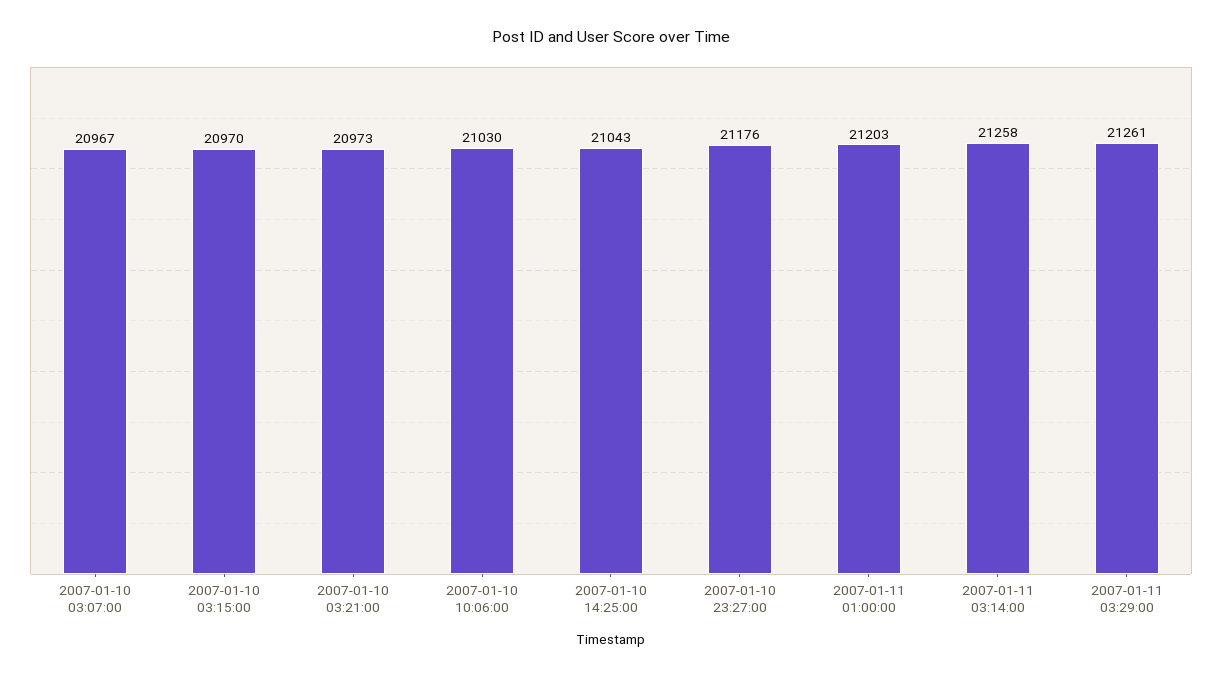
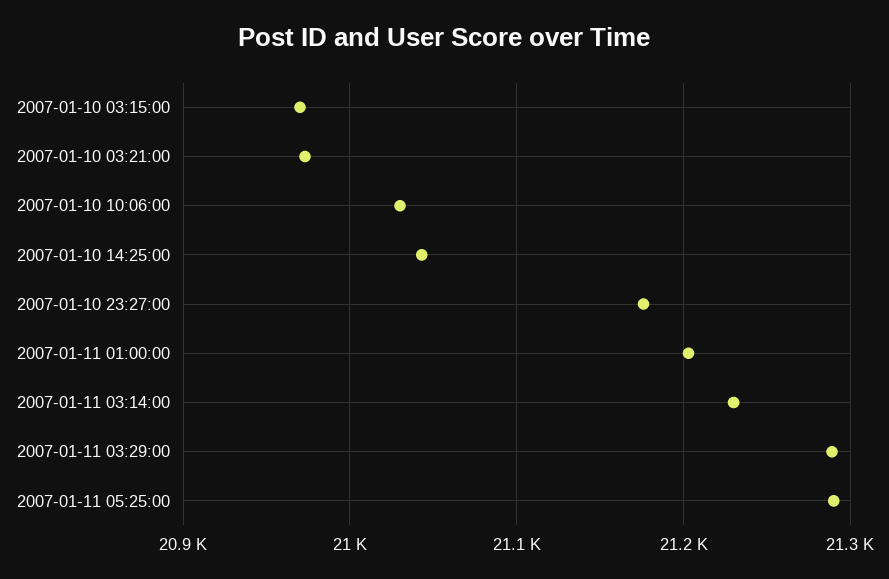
2007-01-10 03:07:00: 20967 -> none
2007-01-11 03:14:00: 21258 -> 21230
2007-01-11 03:29:00: 21261 -> 21290
2007-01-11 05:25:00: none -> 21290

